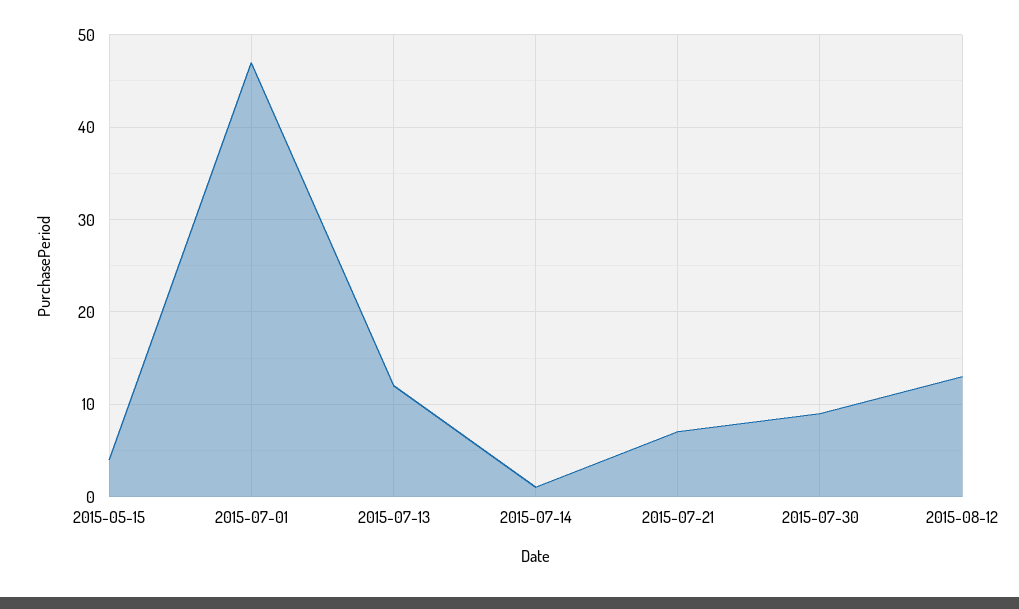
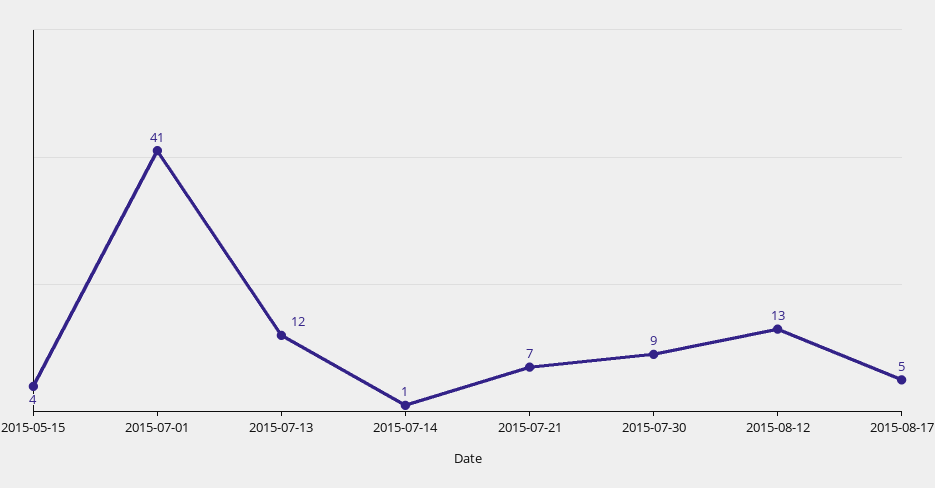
2015-07-01: 47 -> 41
2015-08-17: none -> 5

